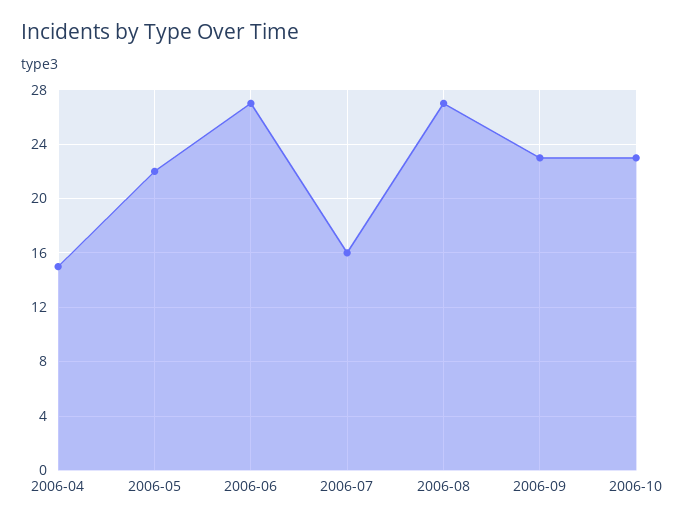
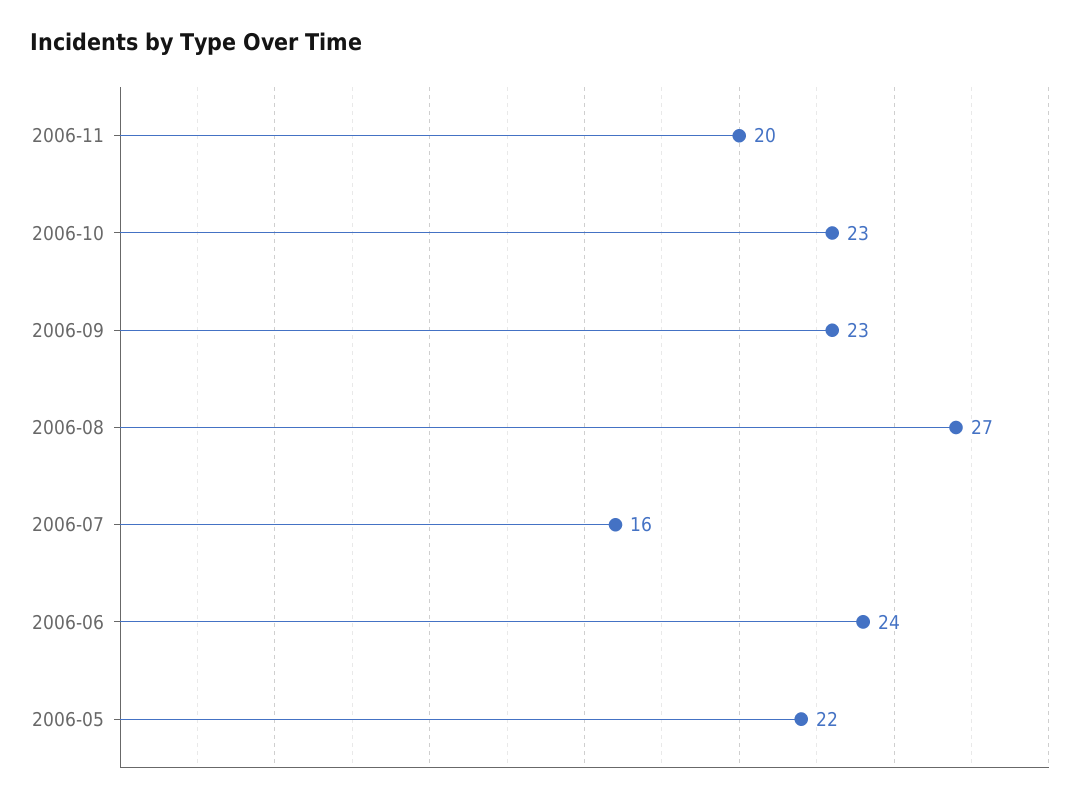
2006-04: 15 -> none
2006-06: 27 -> 24
2006-11: none -> 20

